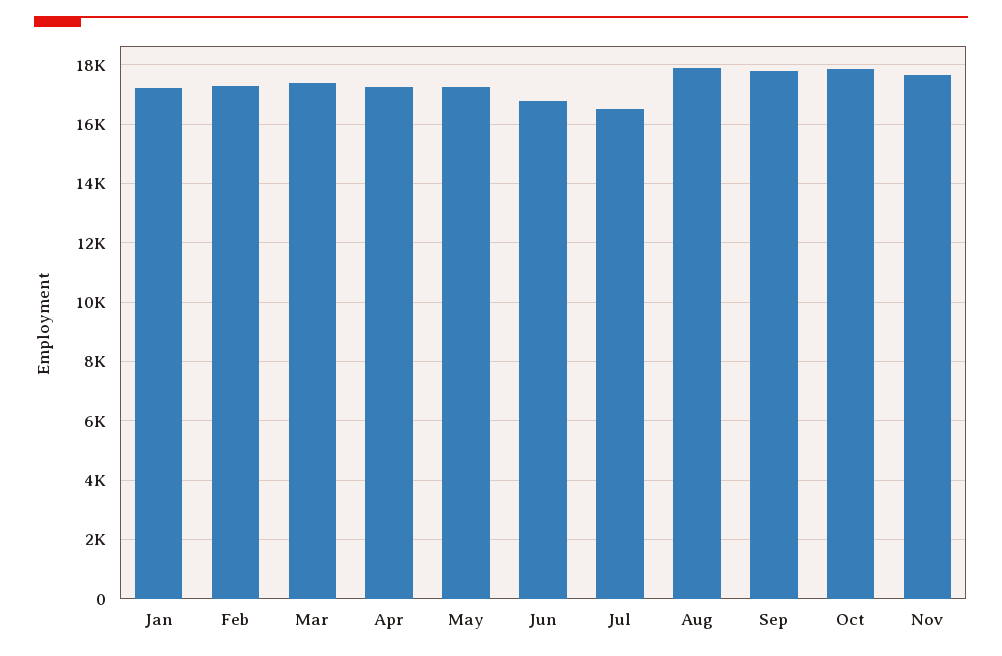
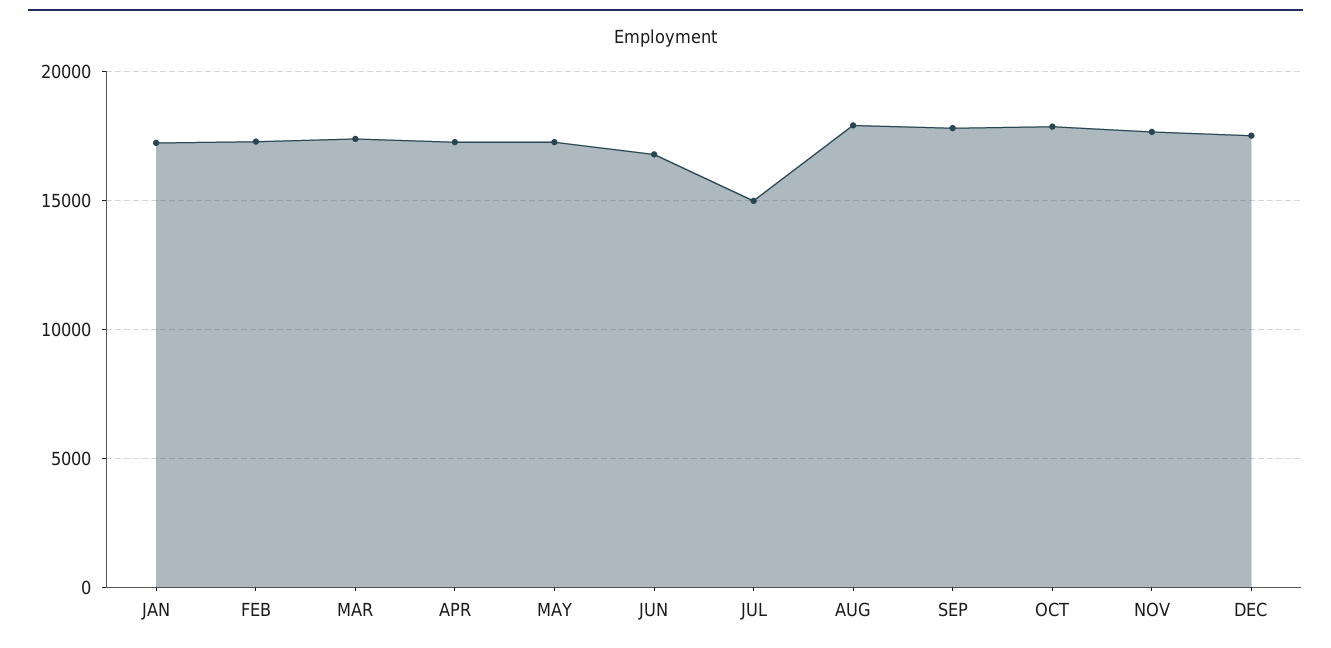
Jul: 16500 -> 15000
DEC: none -> 17500

